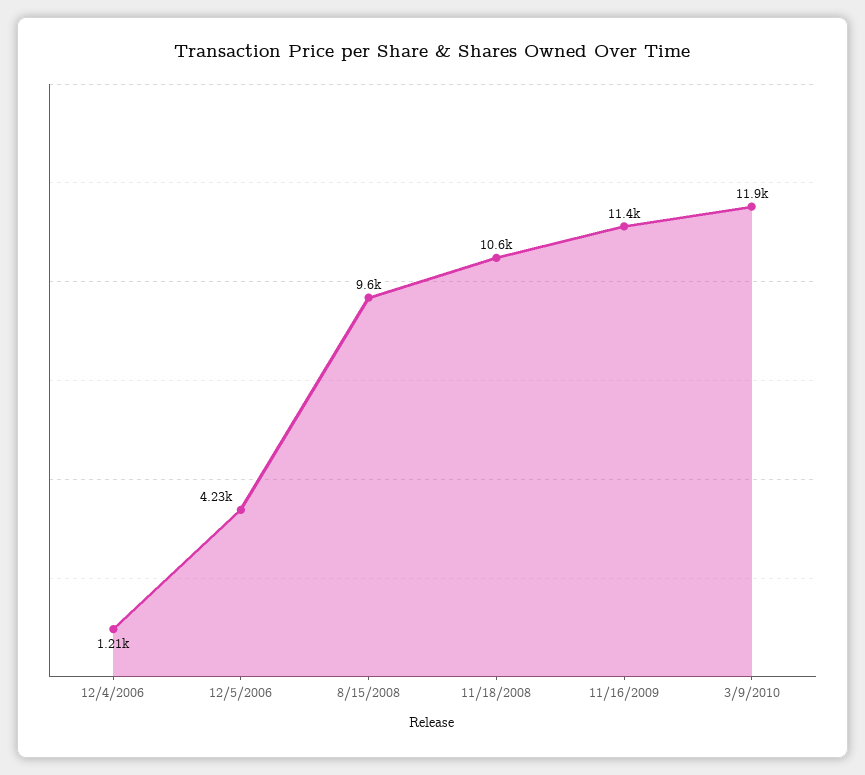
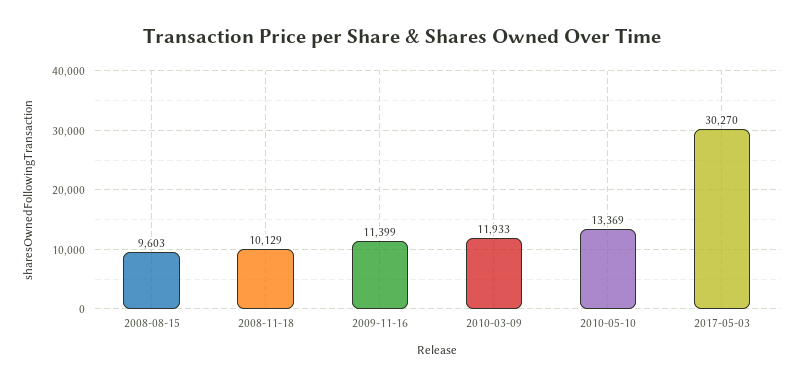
12/4/2006: 1210 -> none
12/5/2006: 4230 -> none
11/18/2008: 10600 -> 10129
2010-05-10: none -> 13369
2017-05-03: none -> 30270

